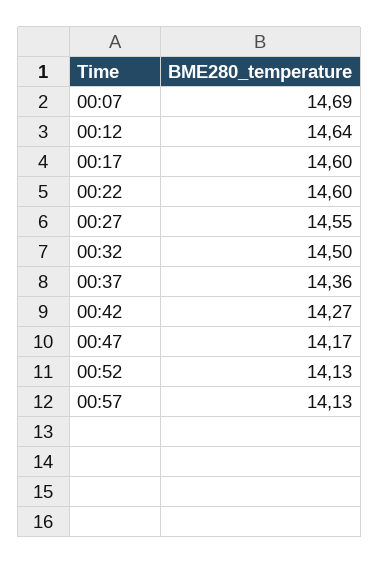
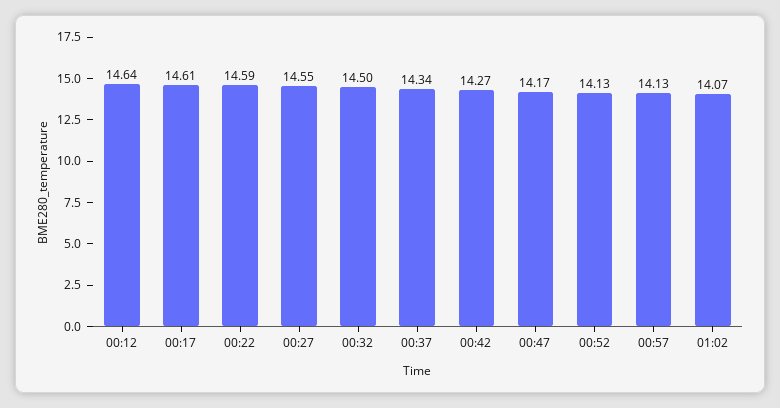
00:07: 14.69 -> none
00:17: 14.6 -> 14.61
00:22: 14.6 -> 14.59
00:37: 14.36 -> 14.34
01:02: none -> 14.07

